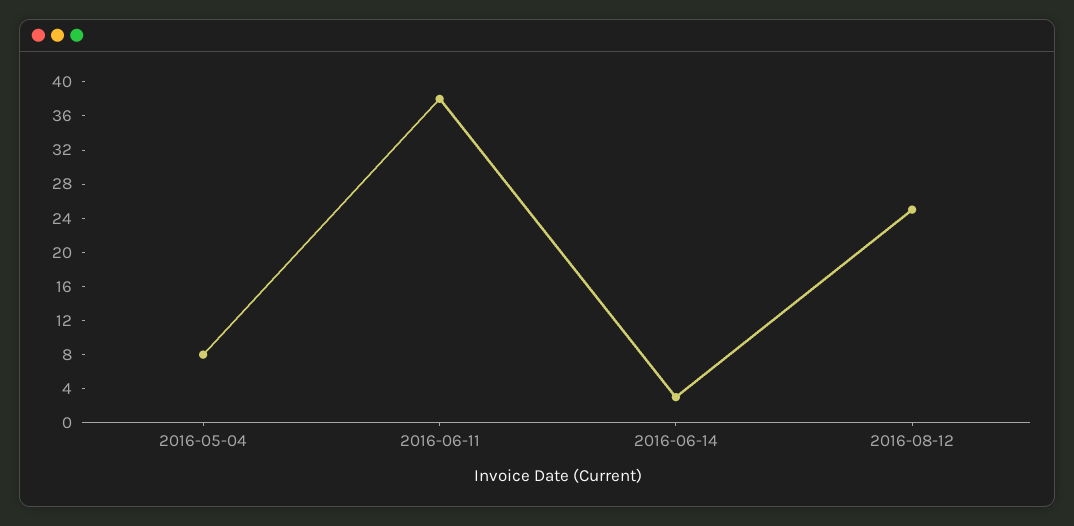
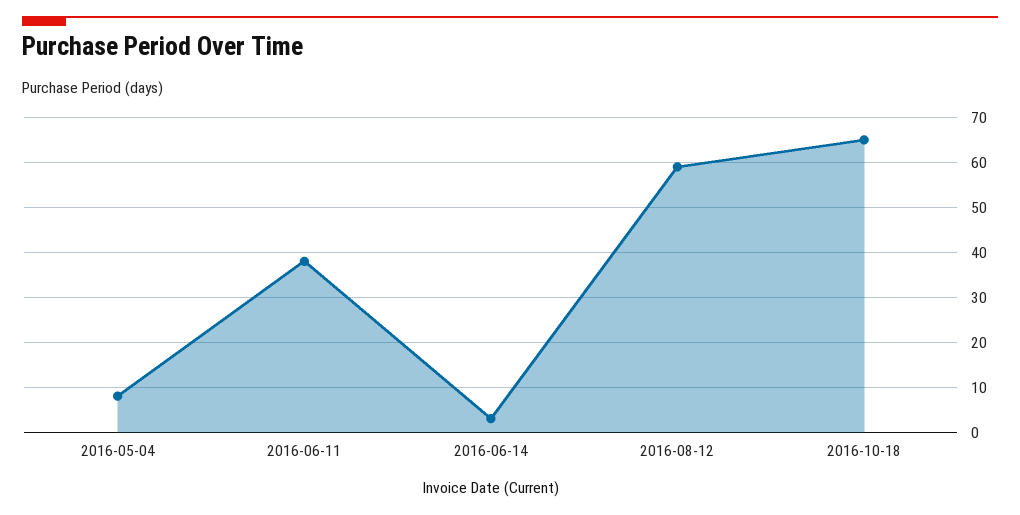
2016-08-12: 25 -> 60
2016-10-18: none -> 65

